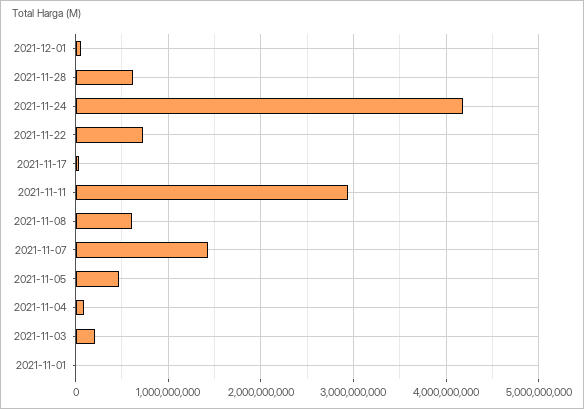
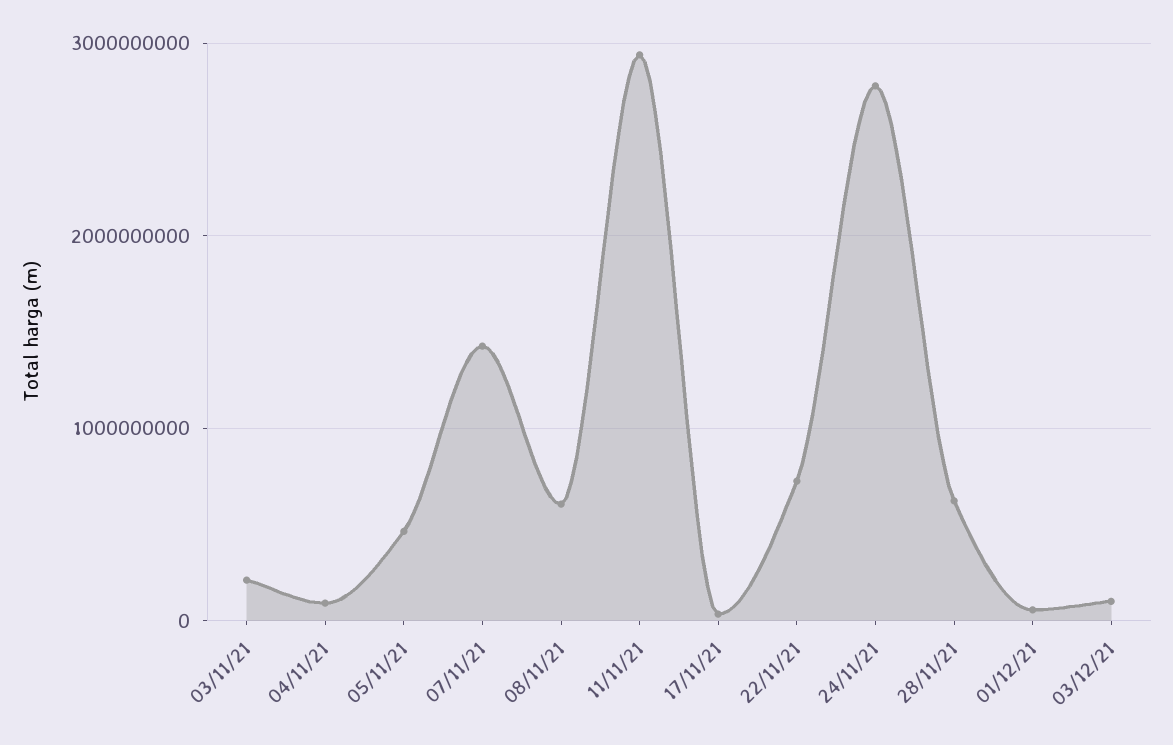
2021-11-24: 4200000000 -> 2800000000
2021-11-01: 0 -> none
03/12/21: none -> 100000000

